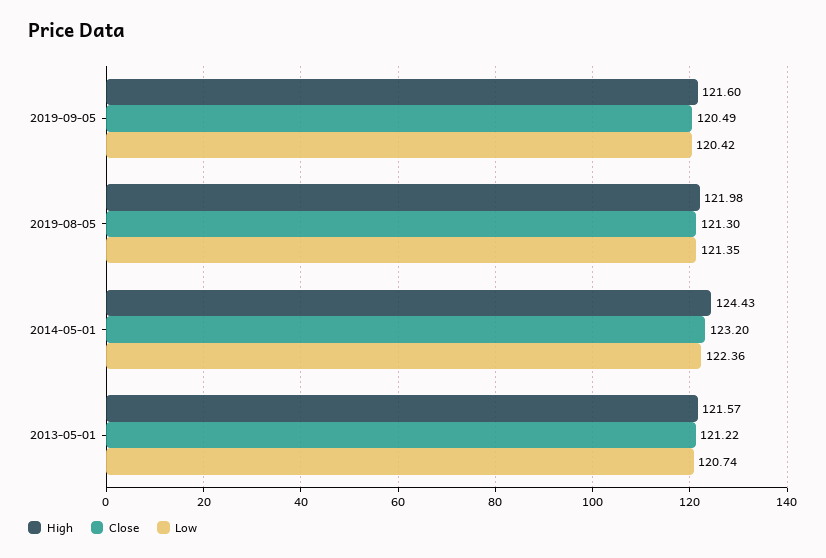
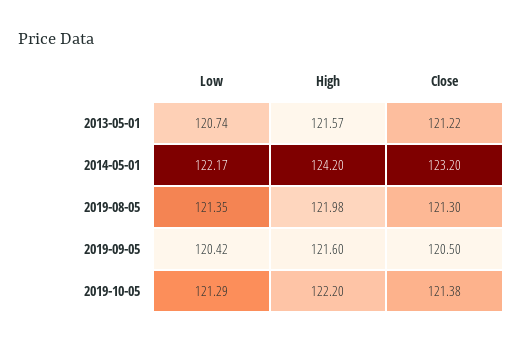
Close, 2019-09-05: 120.49 -> 120.5
High, 2014-05-01: 124.43 -> 124.2
Low, 2014-05-01: 122.36 -> 122.17
Low, 2019-10-05: none -> 121.29
High, 2019-10-05: none -> 122.2
Close, 2019-10-05: none -> 121.38

